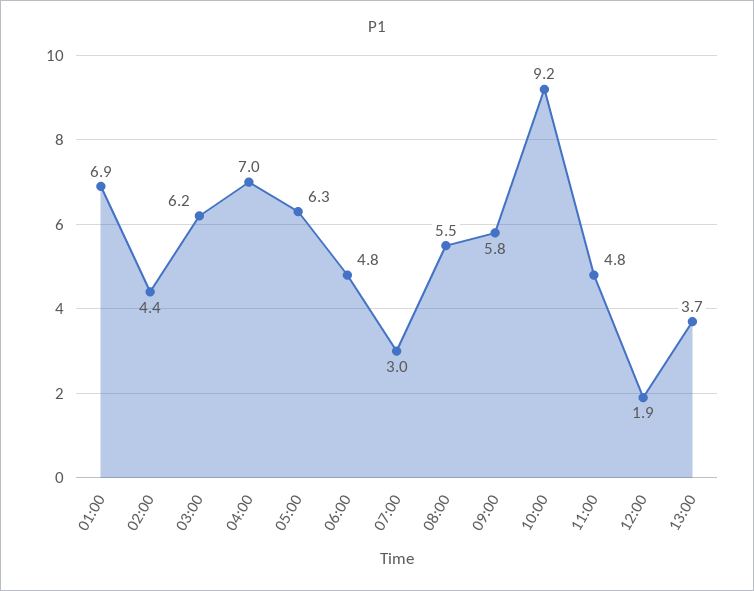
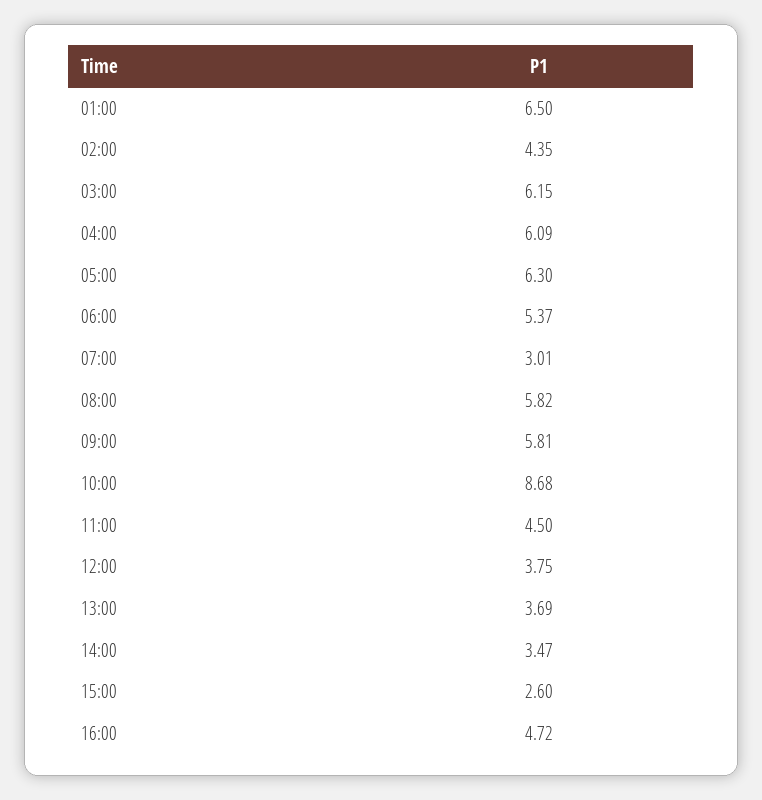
01:00: 6.9 -> 6.5
04:00: 7 -> 6.09
06:00: 4.8 -> 5.37
08:00: 5.5 -> 5.82
10:00: 9.2 -> 8.68
11:00: 4.8 -> 4.5
12:00: 1.9 -> 3.75
14:00: none -> 3.47
15:00: none -> 2.6
16:00: none -> 4.72

